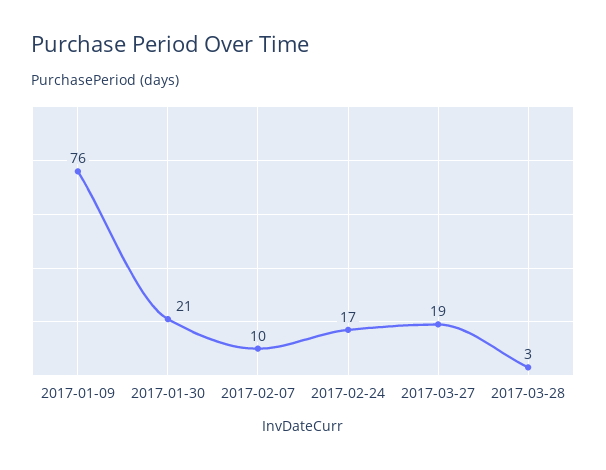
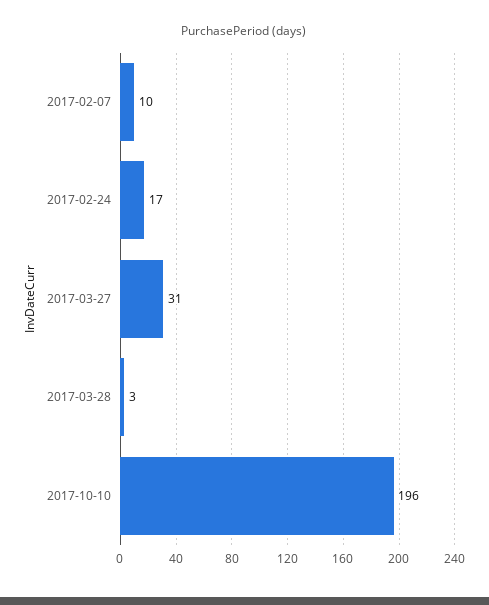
2017-01-09: 76 -> none
2017-01-30: 21 -> none
2017-03-27: 19 -> 31
2017-10-10: none -> 196

